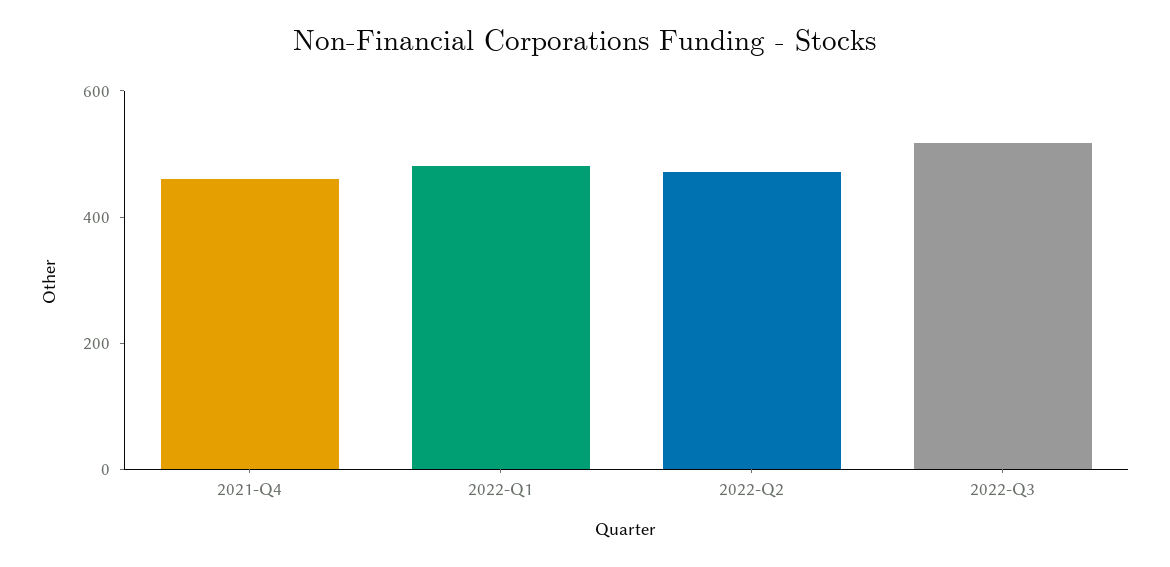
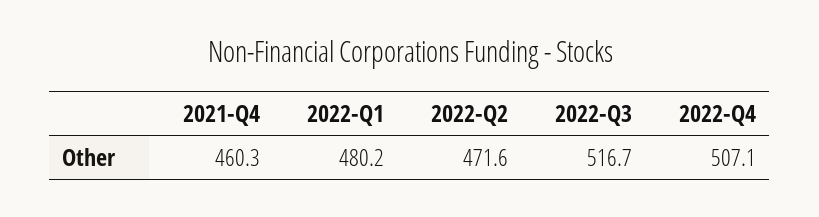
2022-Q4: none -> 507.1

